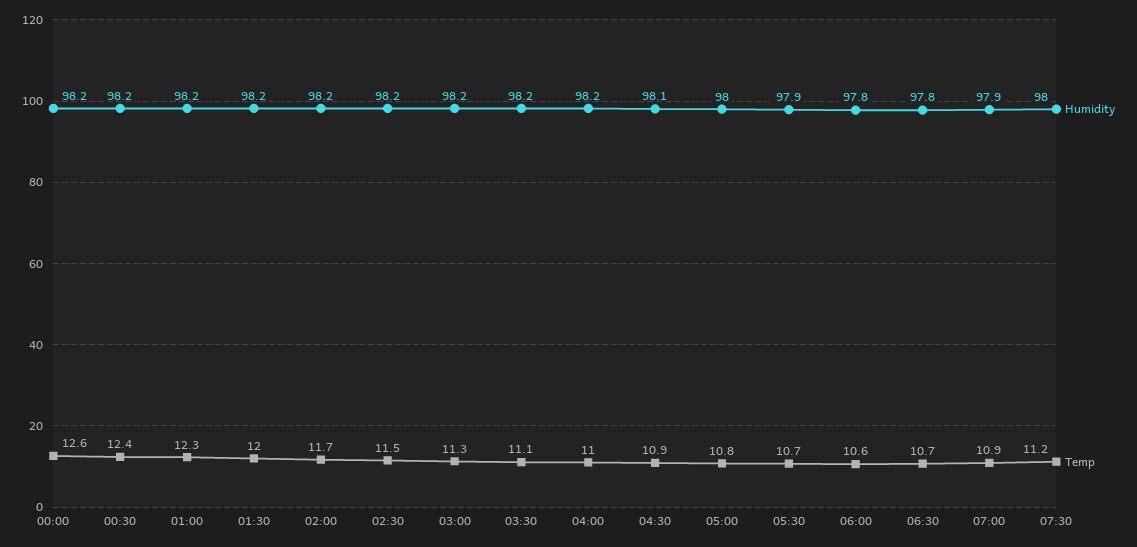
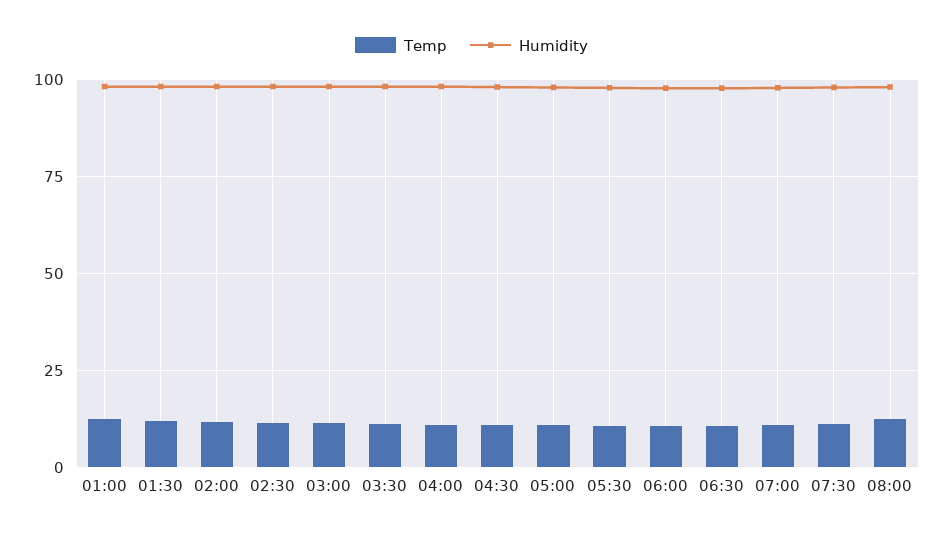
Humidity, 00:00: 98.2 -> none
Temp, 00:00: 12.6 -> none
Humidity, 00:30: 98.2 -> none
Temp, 00:30: 12.4 -> none
Temp, 08:00: none -> 12.5
Humidity, 08:00: none -> 97.5

